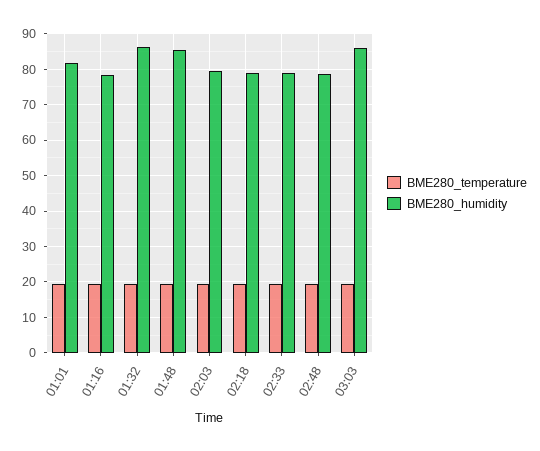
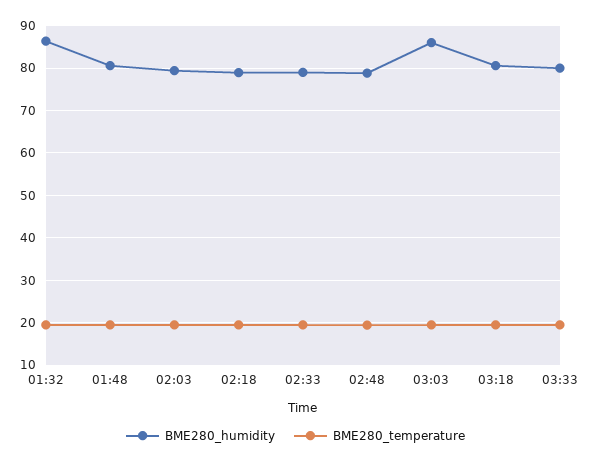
BME280_temperature, 01:01: 20 -> none
BME280_humidity, 01:01: 82 -> none
BME280_temperature, 01:16: 20 -> none
BME280_humidity, 01:16: 78 -> none
BME280_humidity, 01:48: 86 -> 80
BME280_humidity, 03:18: none -> 80
BME280_temperature, 03:18: none -> 20
BME280_humidity, 03:33: none -> 80
BME280_temperature, 03:33: none -> 20

